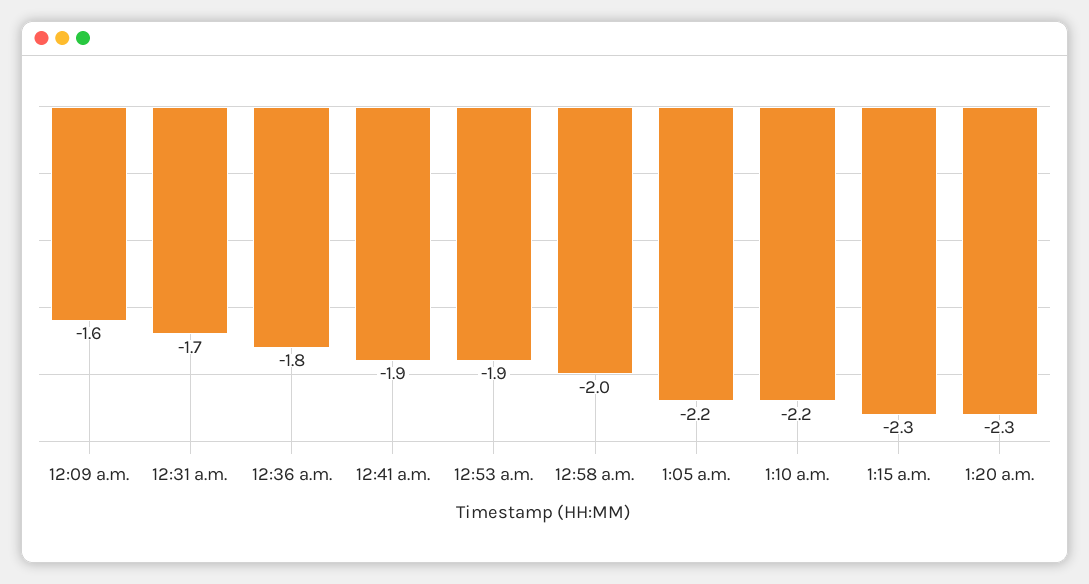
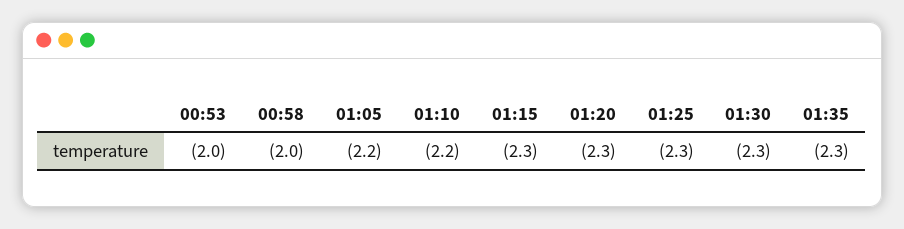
12:09 a.m.: -1.6 -> none
12:31 a.m.: -1.7 -> none
12:36 a.m.: -1.8 -> none
12:41 a.m.: -1.9 -> none
12:53 a.m.: -1.9 -> -2
01:25: none -> -2.3
01:30: none -> -2.3
01:35: none -> -2.3

